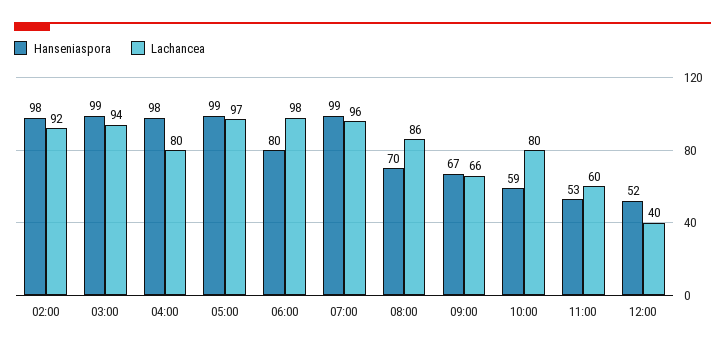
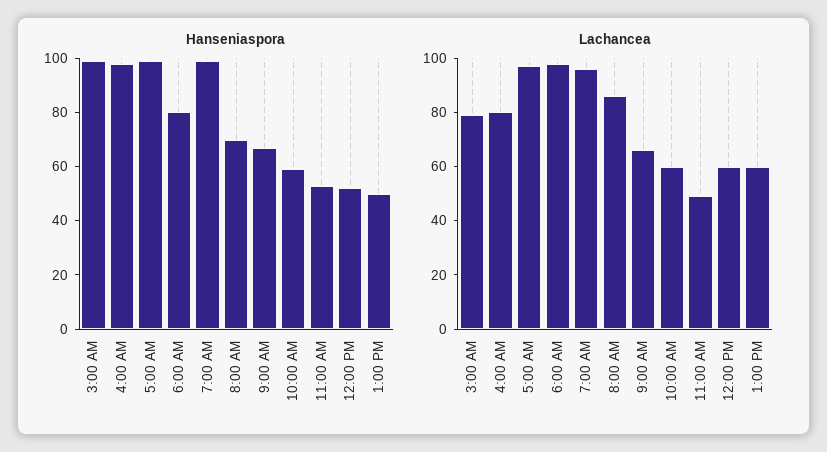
Hanseniaspora, 02:00: 98 -> none
Lachancea, 02:00: 92 -> none
Lachancea, 03:00: 94 -> 80
Lachancea, 10:00: 80 -> 60
Lachancea, 11:00: 60 -> 50
Lachancea, 12:00: 40 -> 60
Hanseniaspora, 1:00 PM: none -> 50
Lachancea, 1:00 PM: none -> 60

